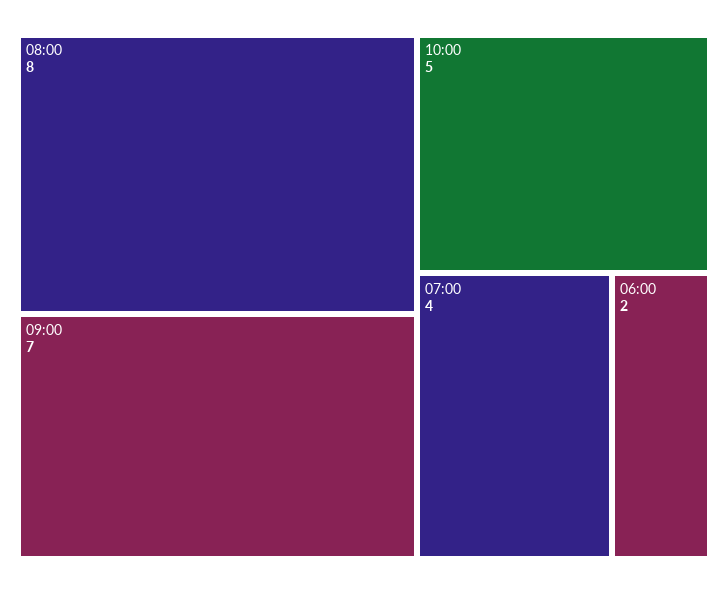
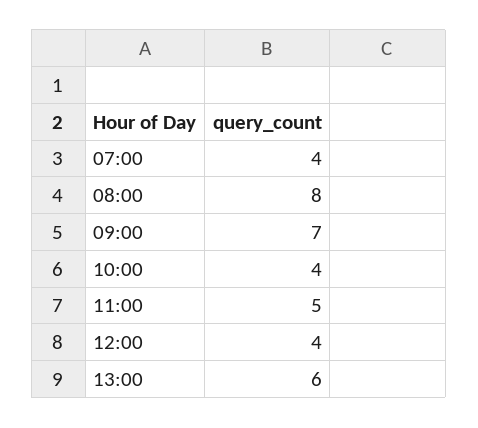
10:00: 5 -> 4
06:00: 2 -> none
11:00: none -> 5
12:00: none -> 4
13:00: none -> 6

